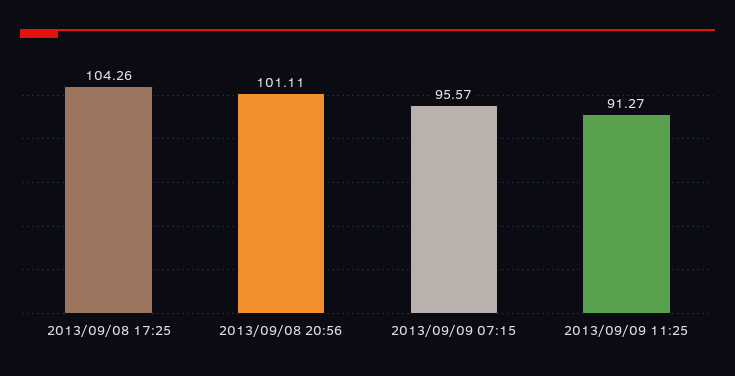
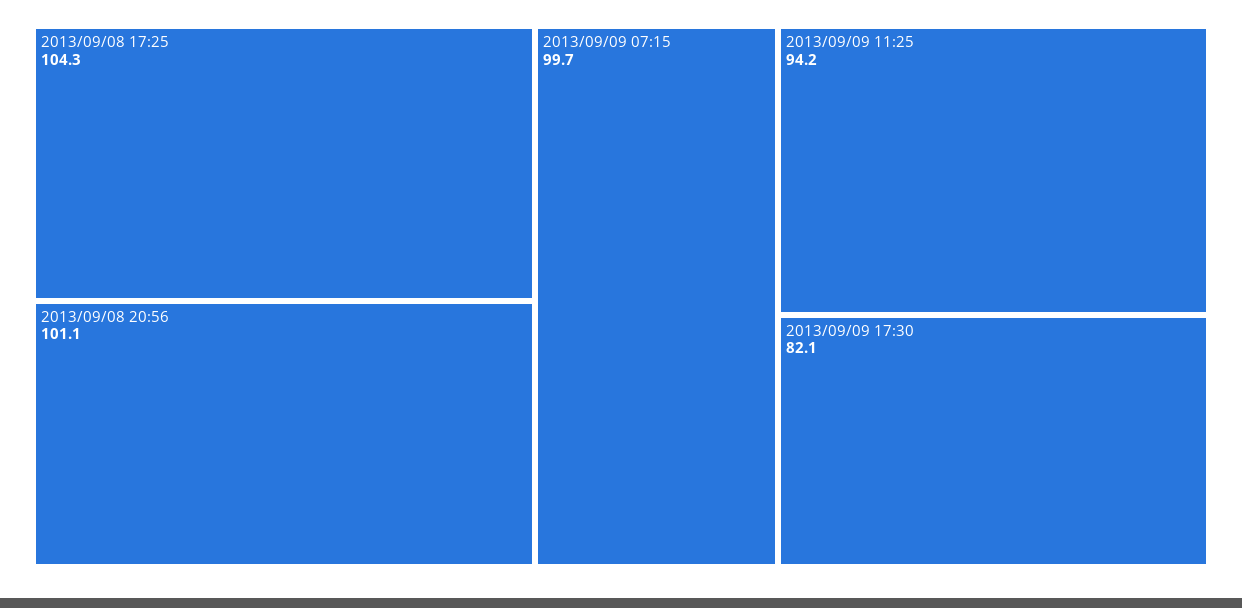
2013/09/09 07:15: 95.57 -> 99.7
2013/09/09 11:25: 91.27 -> 94.2
2013/09/09 17:30: none -> 82.1

